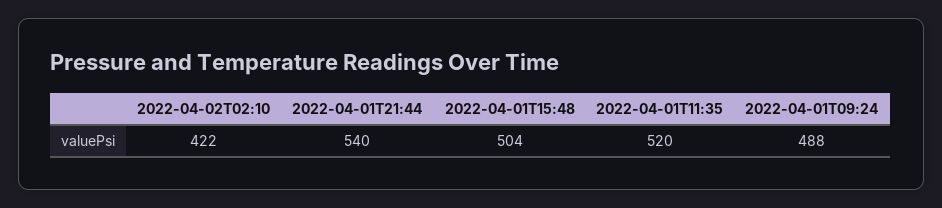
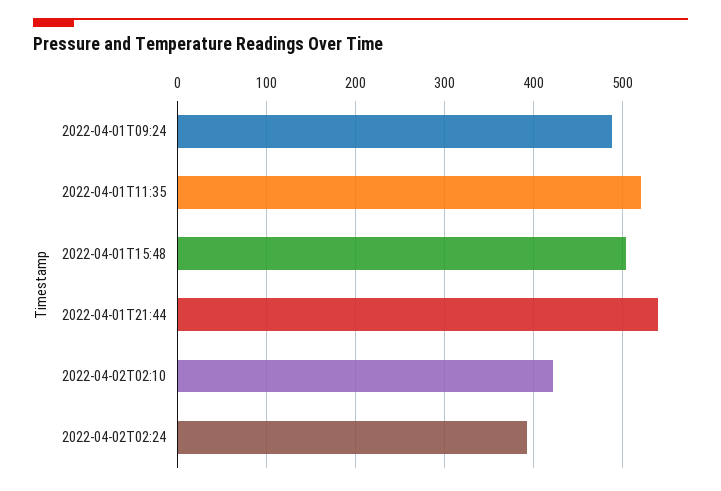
2022-04-02T02:24: none -> 390

